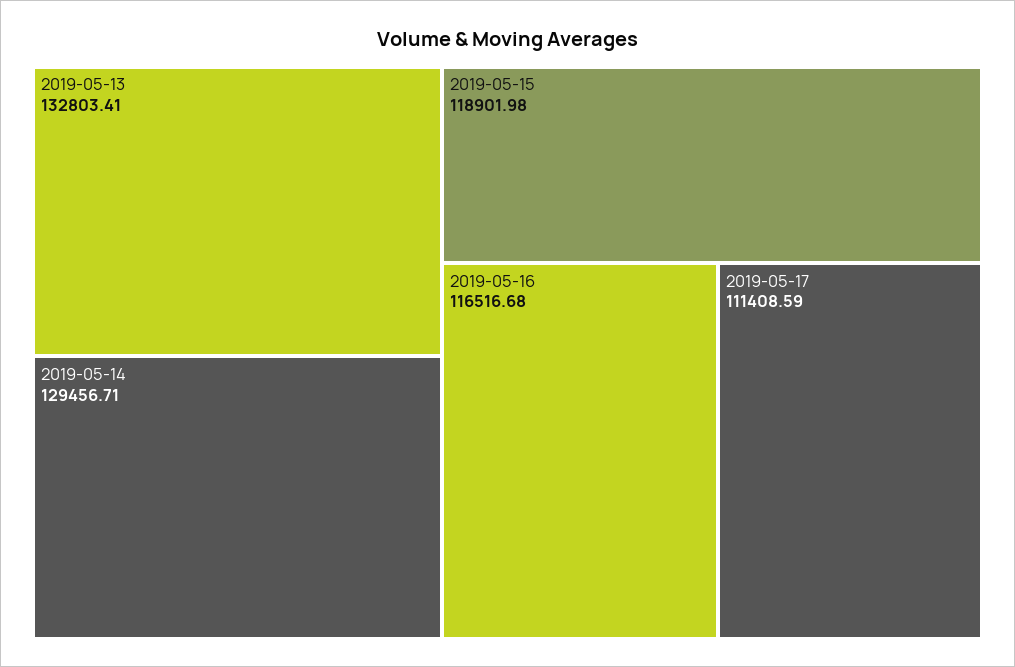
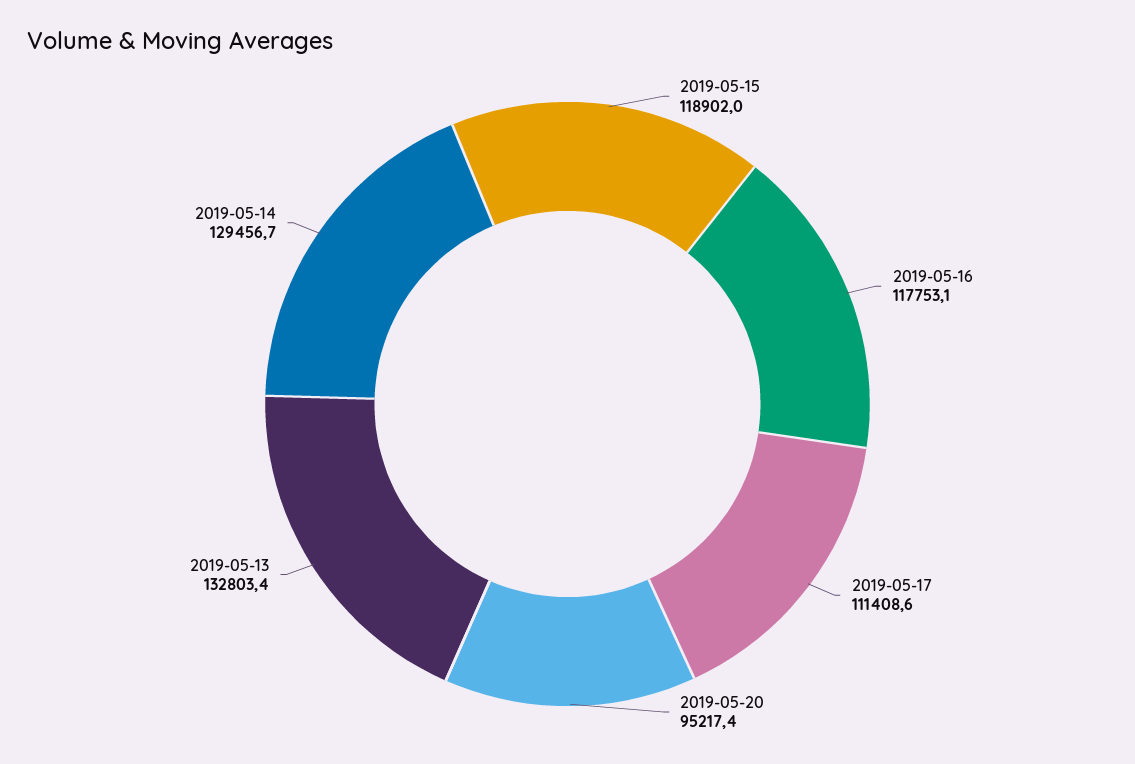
2019-05-16: 116516.68 -> 117753.1
2019-05-20: none -> 95217.4

